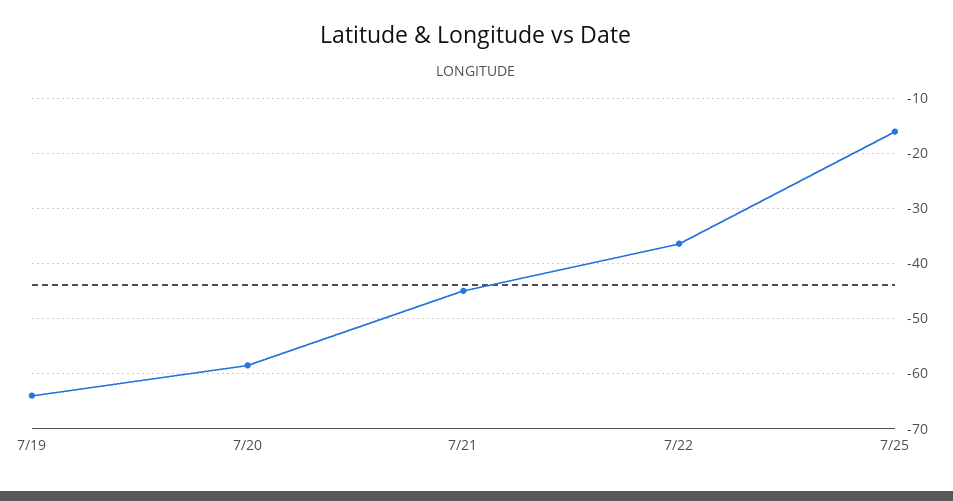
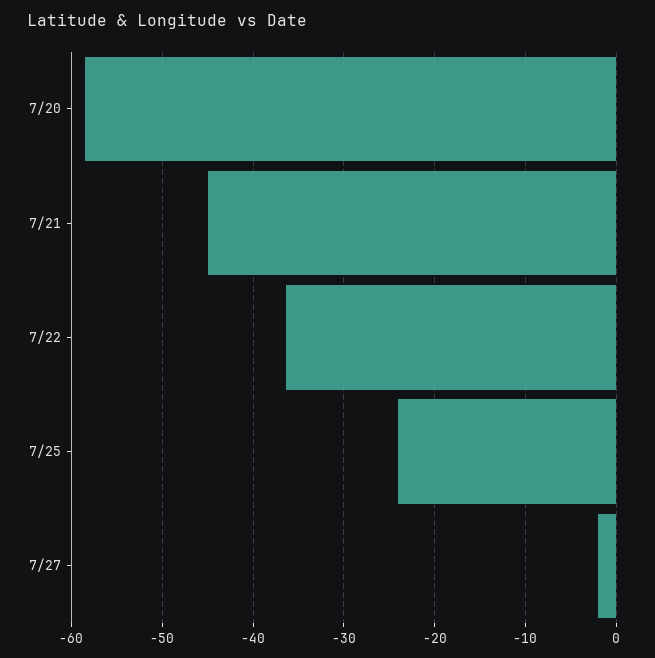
7/19: -64 -> none
7/25: -16 -> -24
7/27: none -> -2

